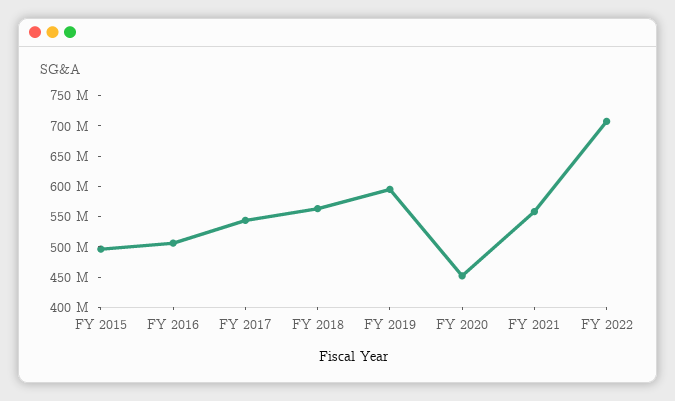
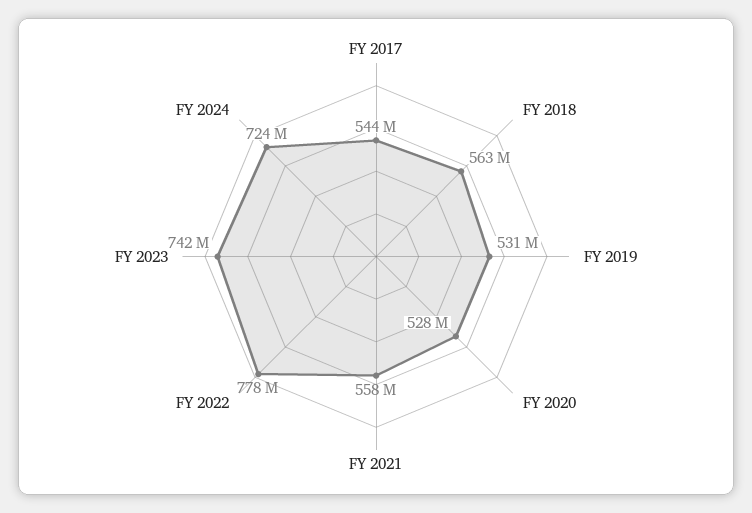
FY 2015: 500000000 -> none
FY 2016: 500000000 -> none
FY 2019: 600000000 -> 531000000
FY 2020: 450000000 -> 528000000
FY 2022: 700000000 -> 778000000
FY 2023: none -> 742000000
FY 2024: none -> 724000000

